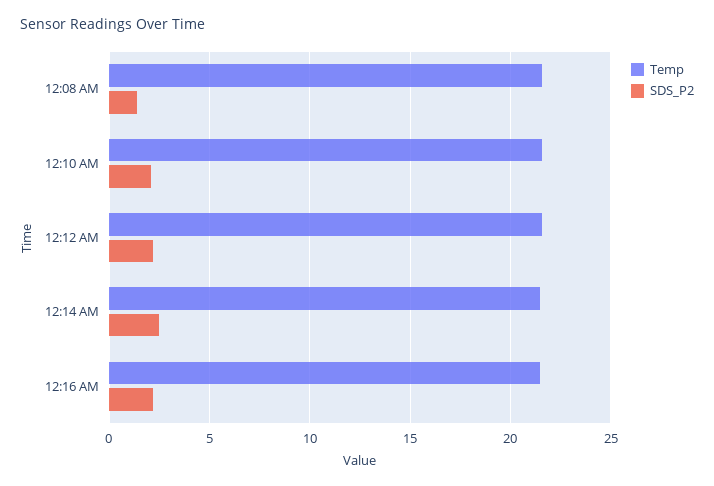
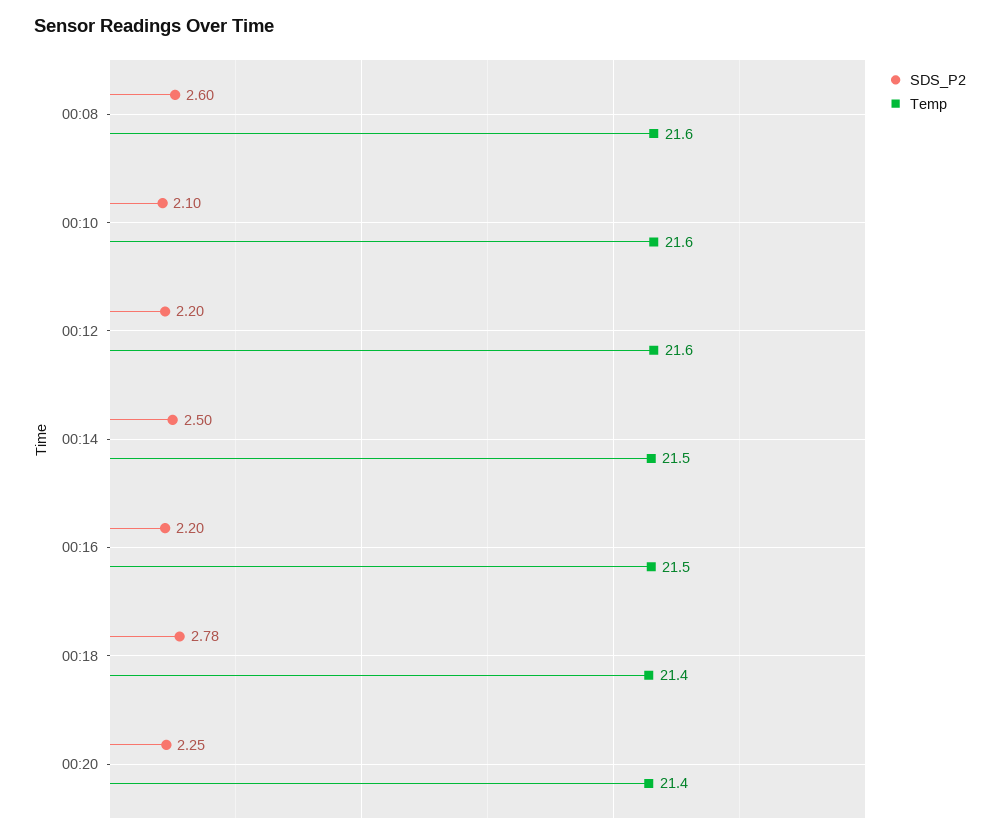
SDS_P2, 12:08 AM: 1.5 -> 2.6
SDS_P2, 00:18: none -> 2.78
Temp, 00:18: none -> 21.4
SDS_P2, 00:20: none -> 2.25
Temp, 00:20: none -> 21.4

